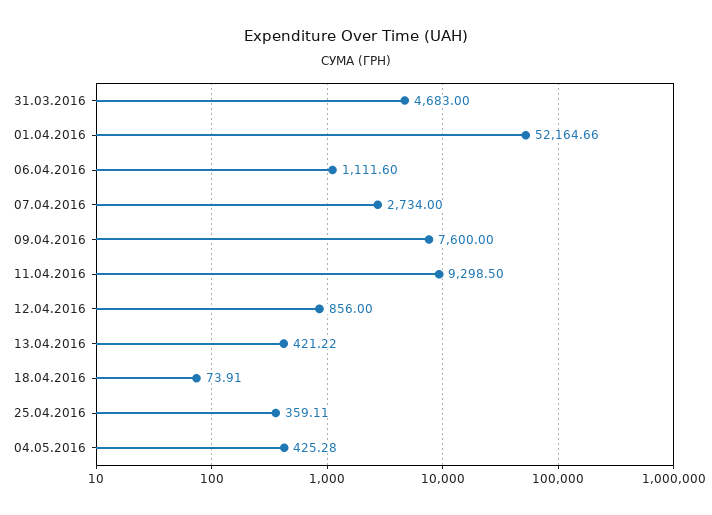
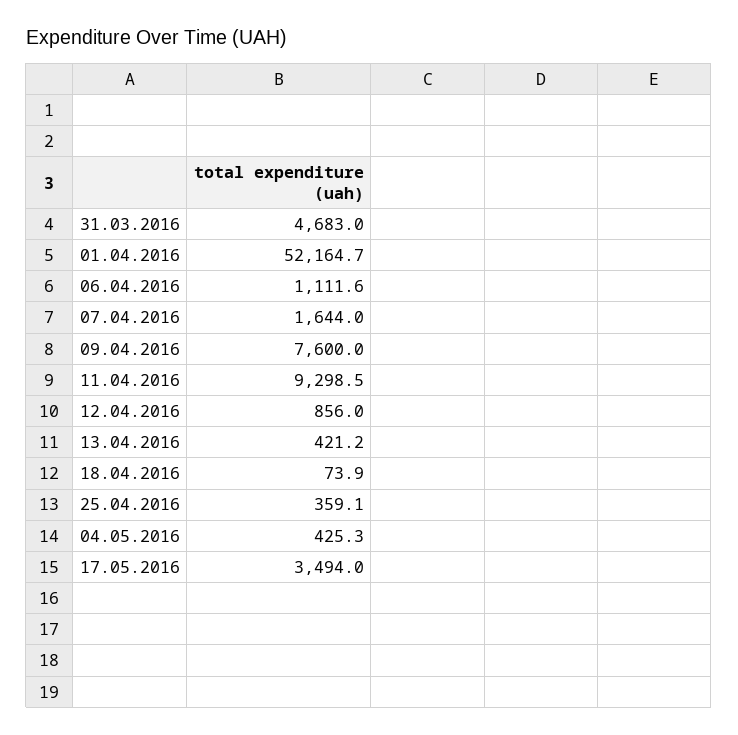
07.04.2016: 2734 -> 1644
17.05.2016: none -> 3494

